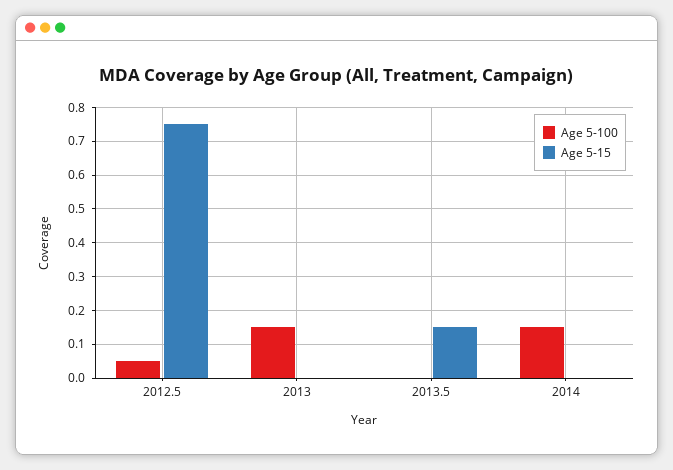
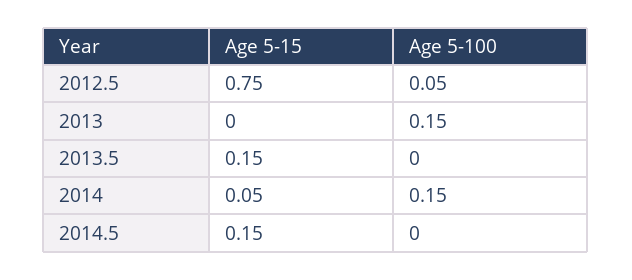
Age 5-15, 2014: 0 -> 0.05
Age 5-15, 2014.5: none -> 0.15
Age 5-100, 2014.5: none -> 0

